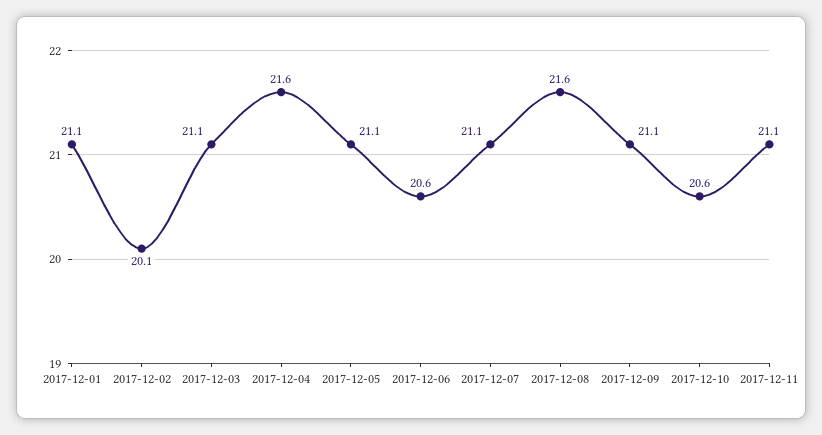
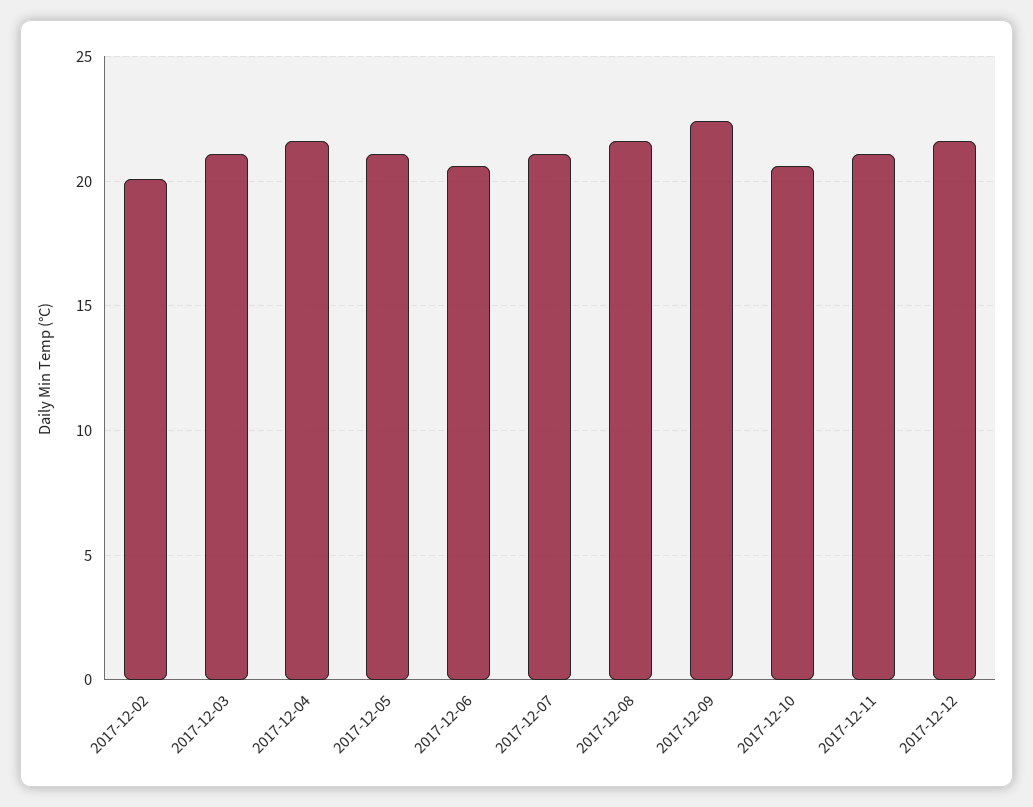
2017-12-01: 21.1 -> none
2017-12-09: 21.1 -> 22.5
2017-12-12: none -> 21.5

